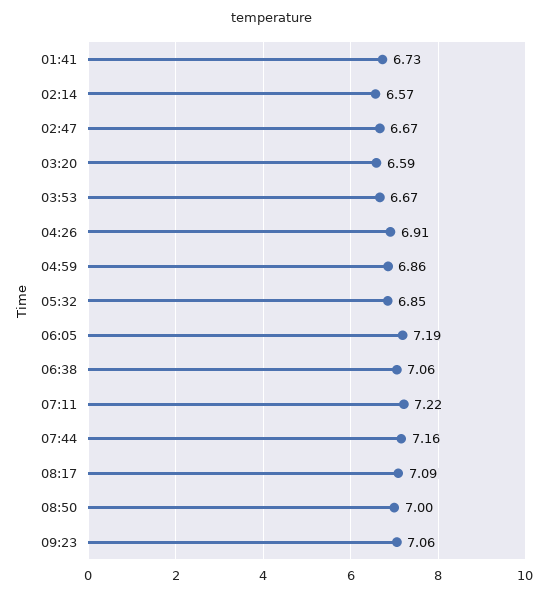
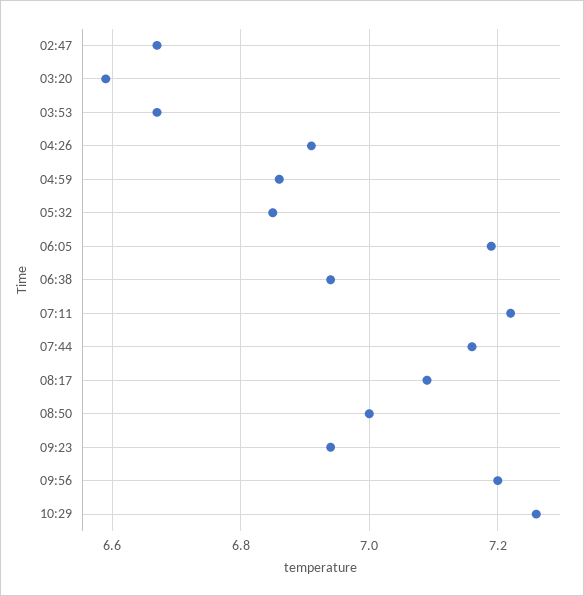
01:41: 6.73 -> none
02:14: 6.57 -> none
06:38: 7.06 -> 6.95
09:23: 7.06 -> 6.95
09:56: none -> 7.2
10:29: none -> 7.25

